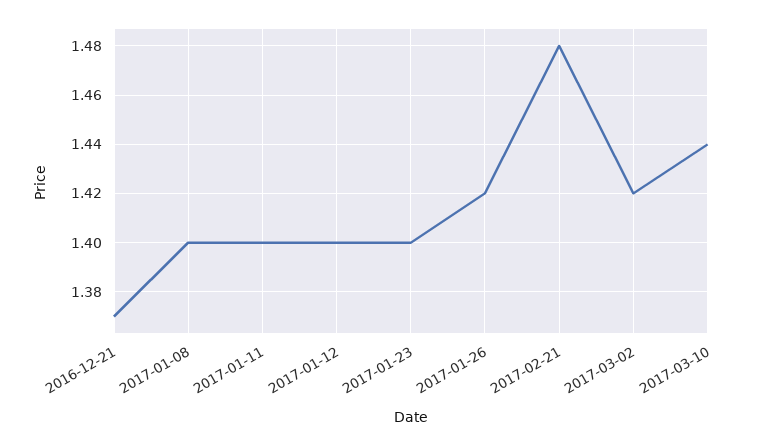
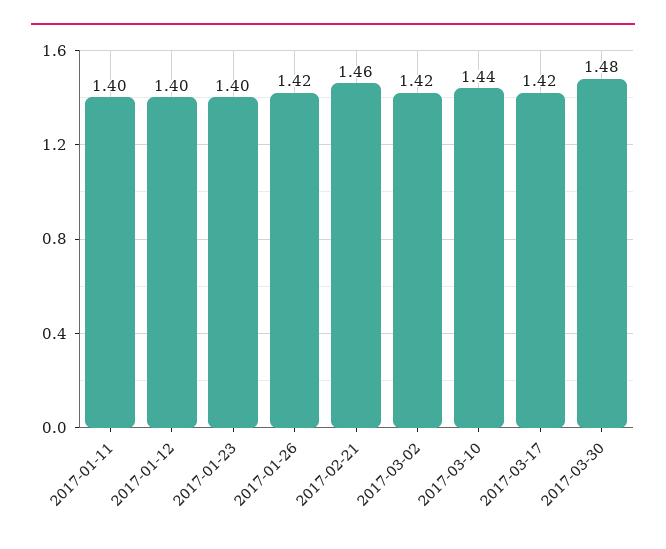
2016-12-21: 1.37 -> none
2017-01-08: 1.4 -> none
2017-02-21: 1.48 -> 1.46
2017-03-17: none -> 1.42
2017-03-30: none -> 1.48

